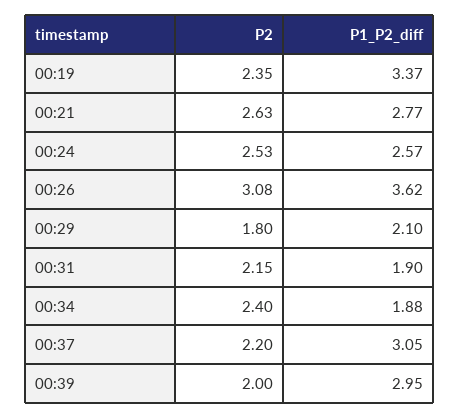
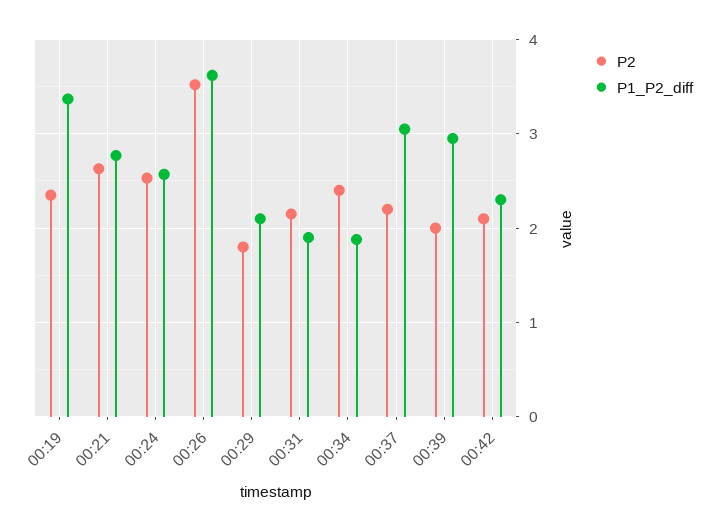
P2, 00:26: 3.08 -> 3.5
P2, 00:42: none -> 2.1
P1_P2_diff, 00:42: none -> 2.3

